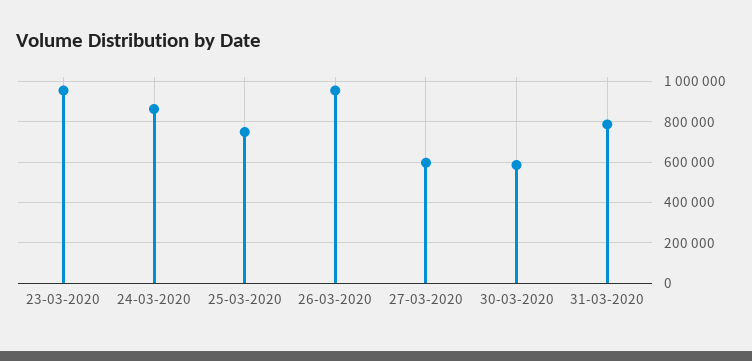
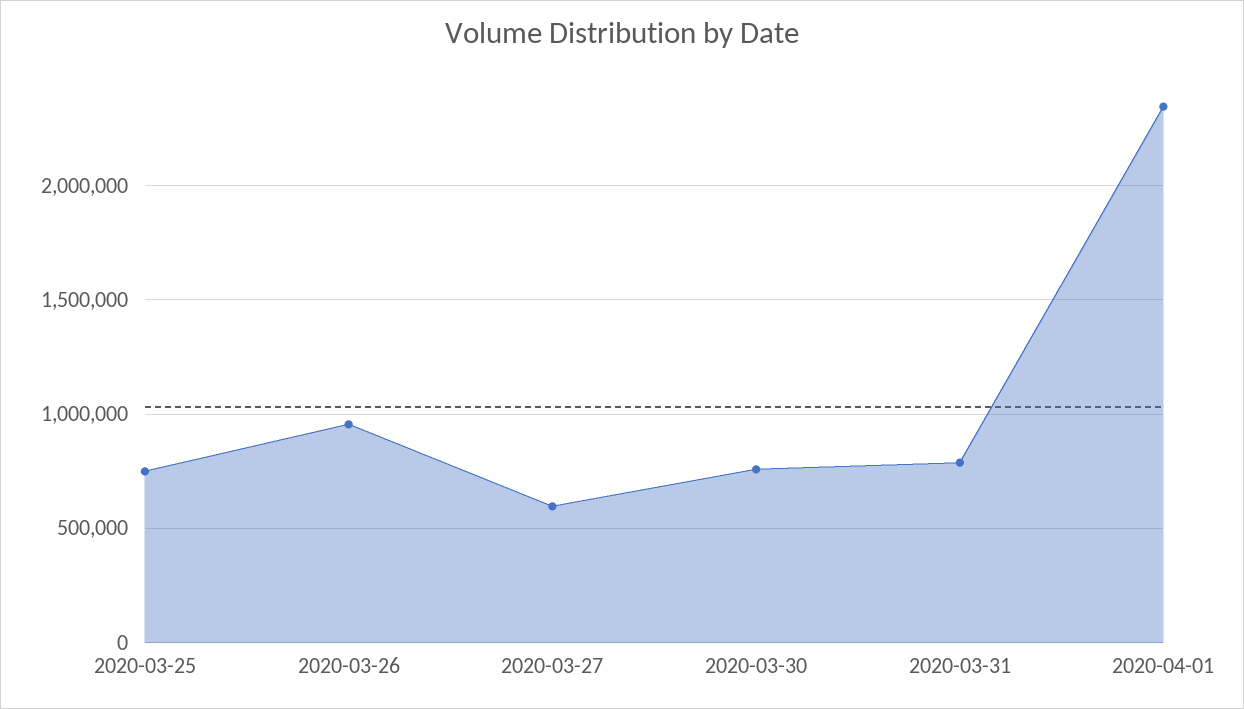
23-03-2020: 950000 -> none
24-03-2020: 850000 -> none
30-03-2020: 600000 -> 750000
2020-04-01: none -> 2350000

